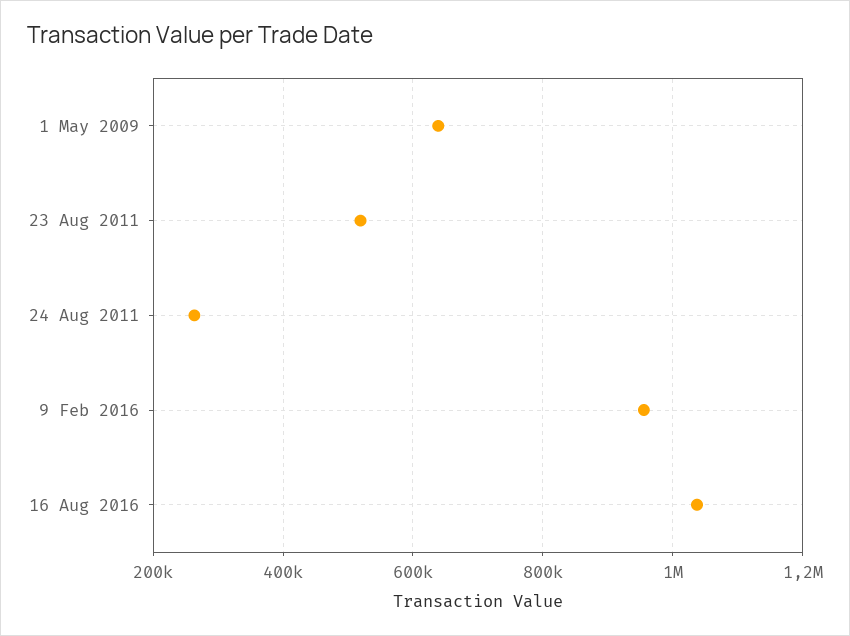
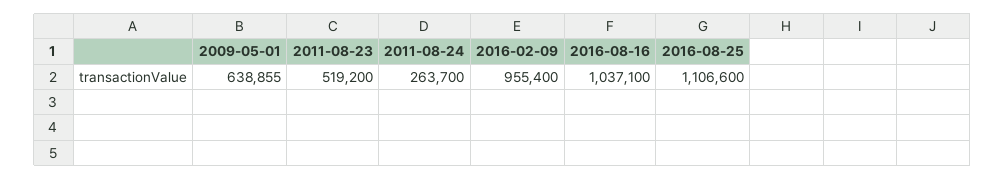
2016-08-25: none -> 1106600

